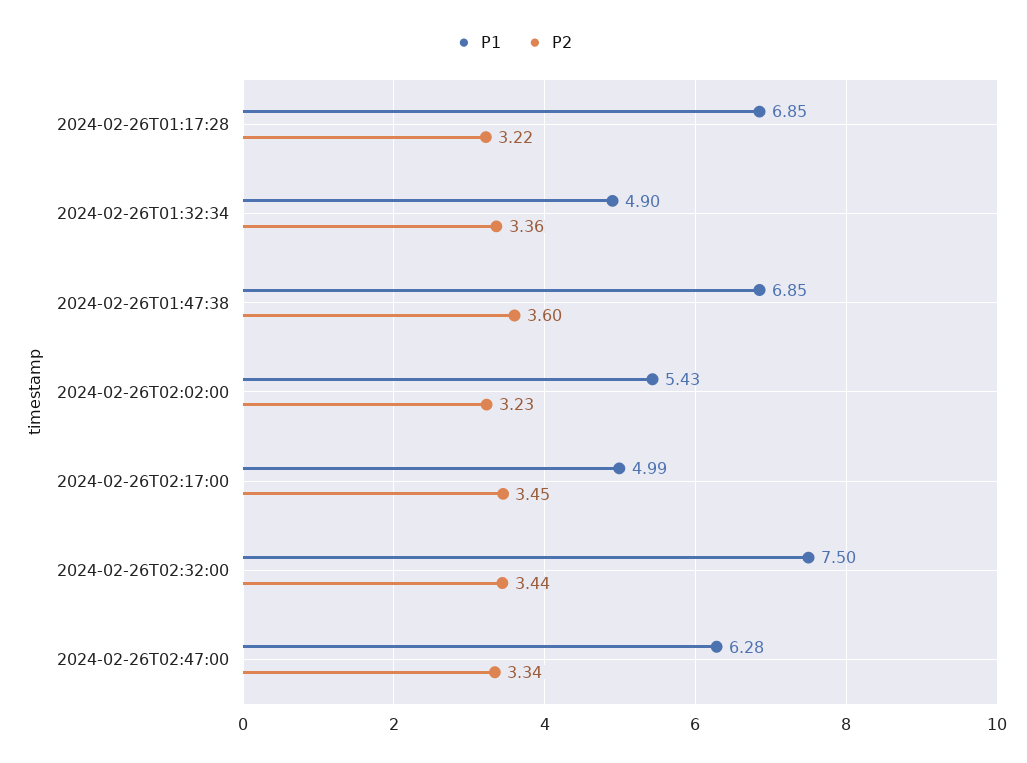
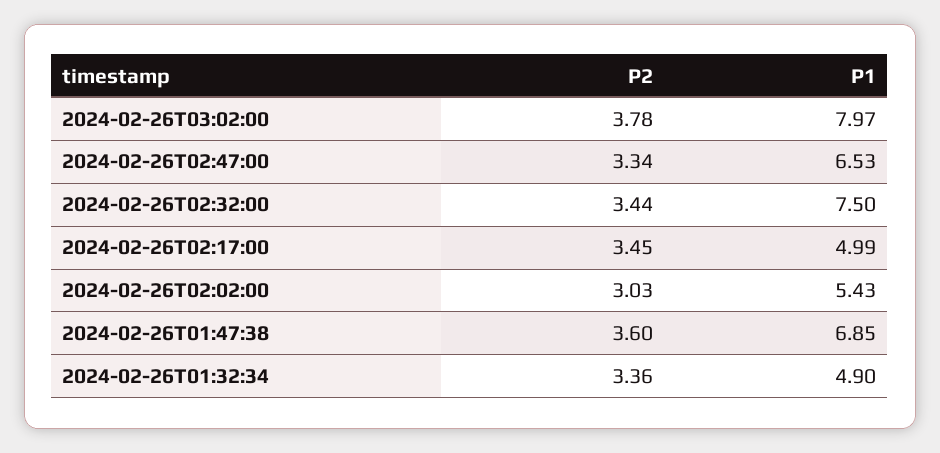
P1, 2024-02-26T01:17:28: 6.85 -> none
P2, 2024-02-26T01:17:28: 3.22 -> none
P2, 2024-02-26T02:02:00: 3.23 -> 3.03
P1, 2024-02-26T02:47:00: 6.28 -> 6.53
P2, 2024-02-26T03:02:00: none -> 3.78
P1, 2024-02-26T03:02:00: none -> 7.97

